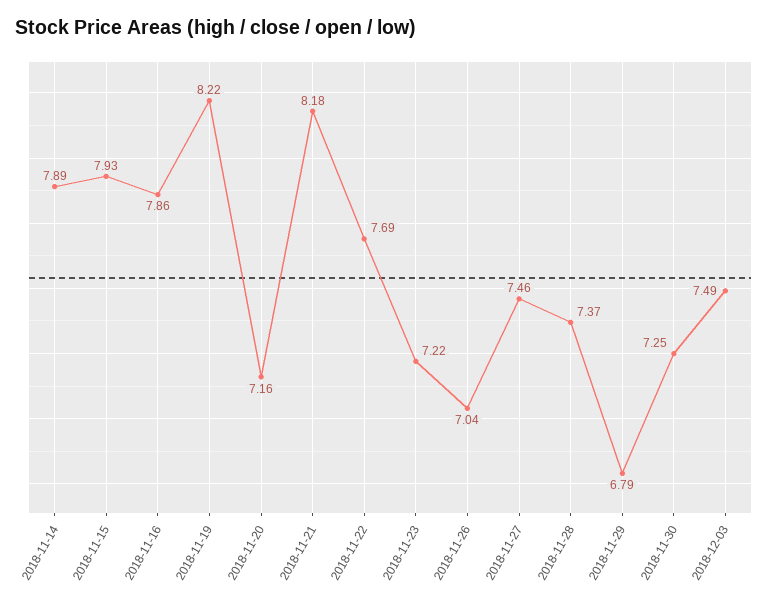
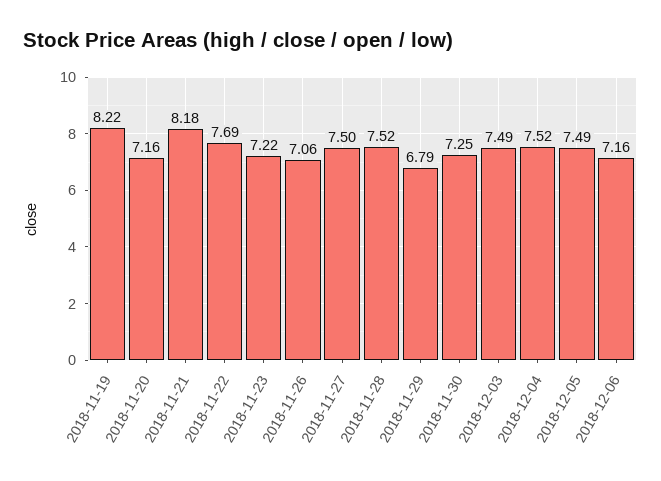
2018-11-14: 7.89 -> none
2018-11-15: 7.93 -> none
2018-11-16: 7.86 -> none
2018-11-26: 7.04 -> 7.06
2018-11-27: 7.46 -> 7.5
2018-11-28: 7.37 -> 7.52
2018-12-04: none -> 7.52
2018-12-05: none -> 7.49
2018-12-06: none -> 7.16

